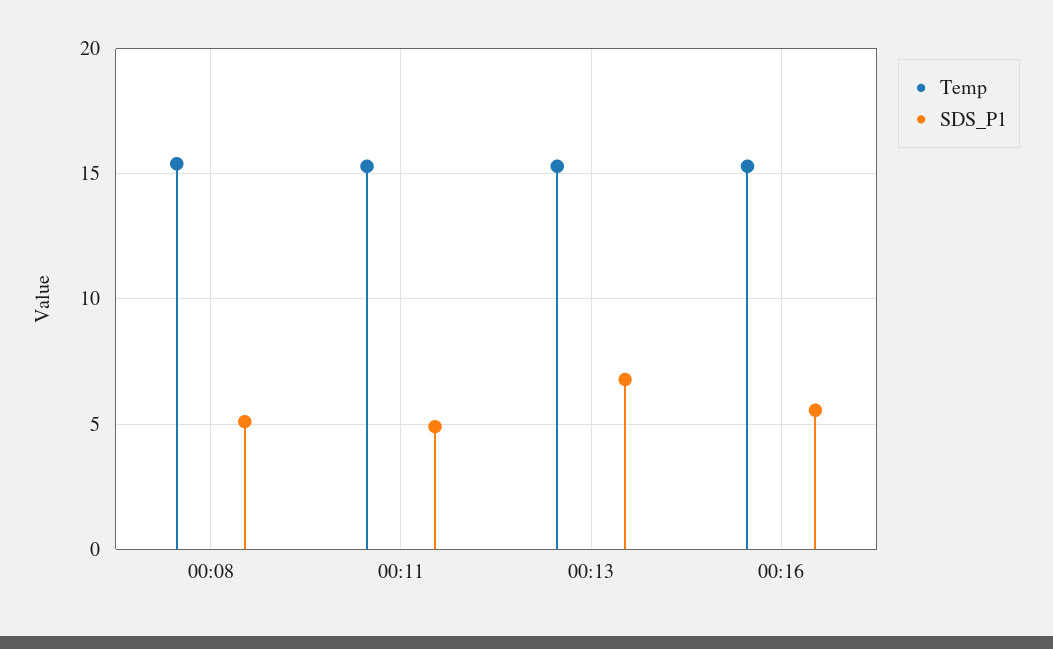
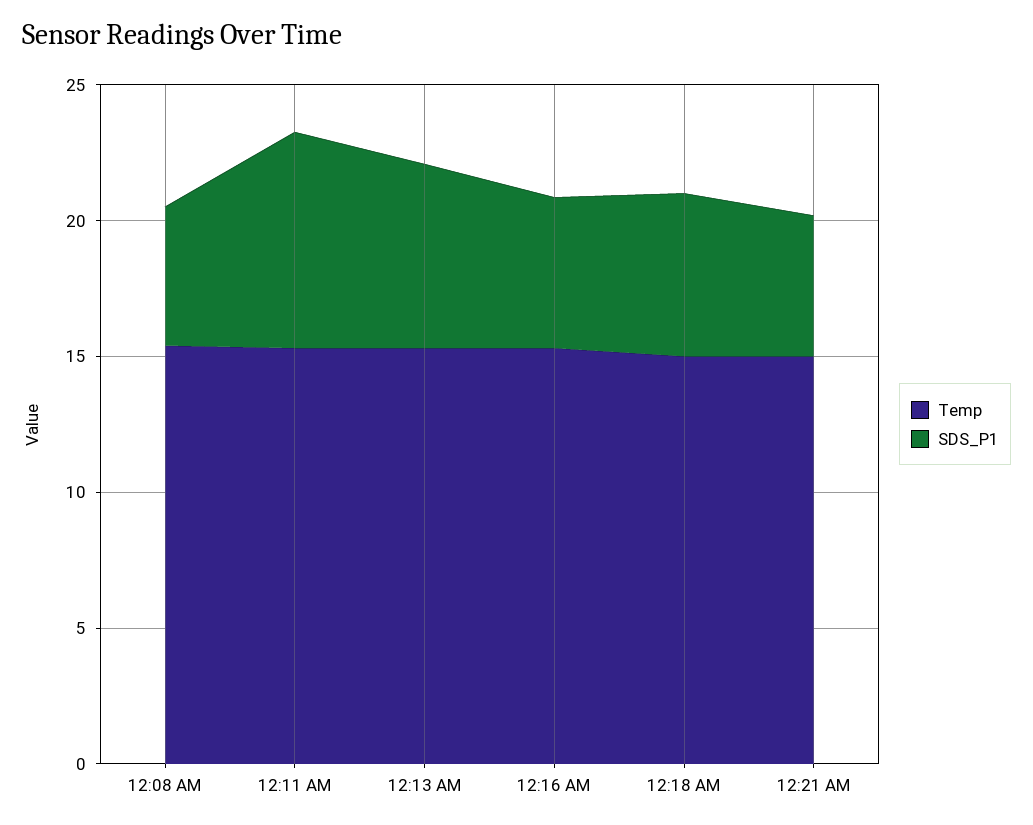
SDS_P1, 00:11: 5 -> 8
Temp, 12:18 AM: none -> 15
SDS_P1, 12:18 AM: none -> 6
Temp, 12:21 AM: none -> 15
SDS_P1, 12:21 AM: none -> 5

